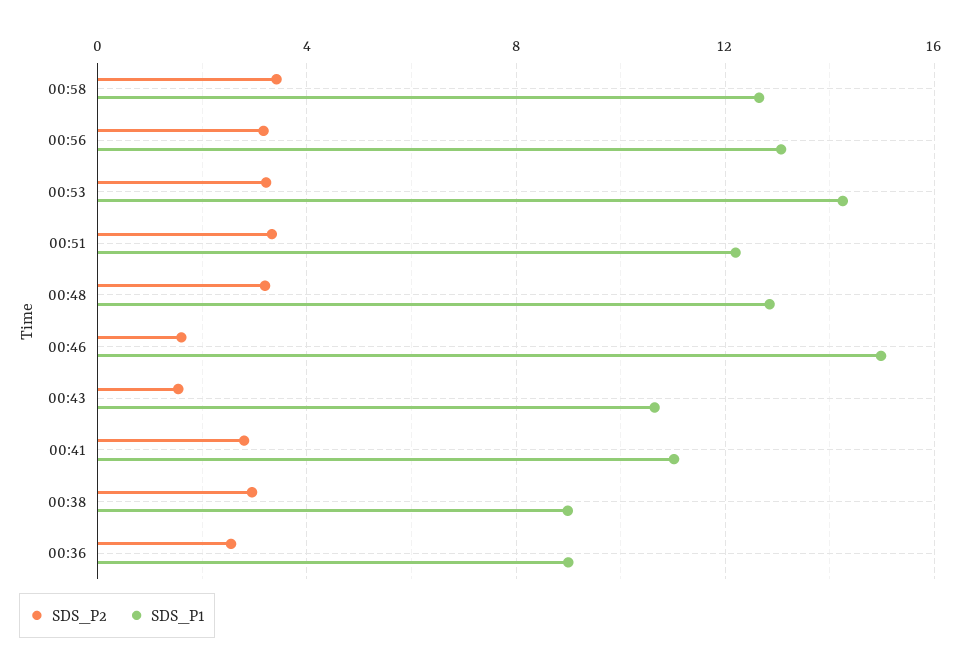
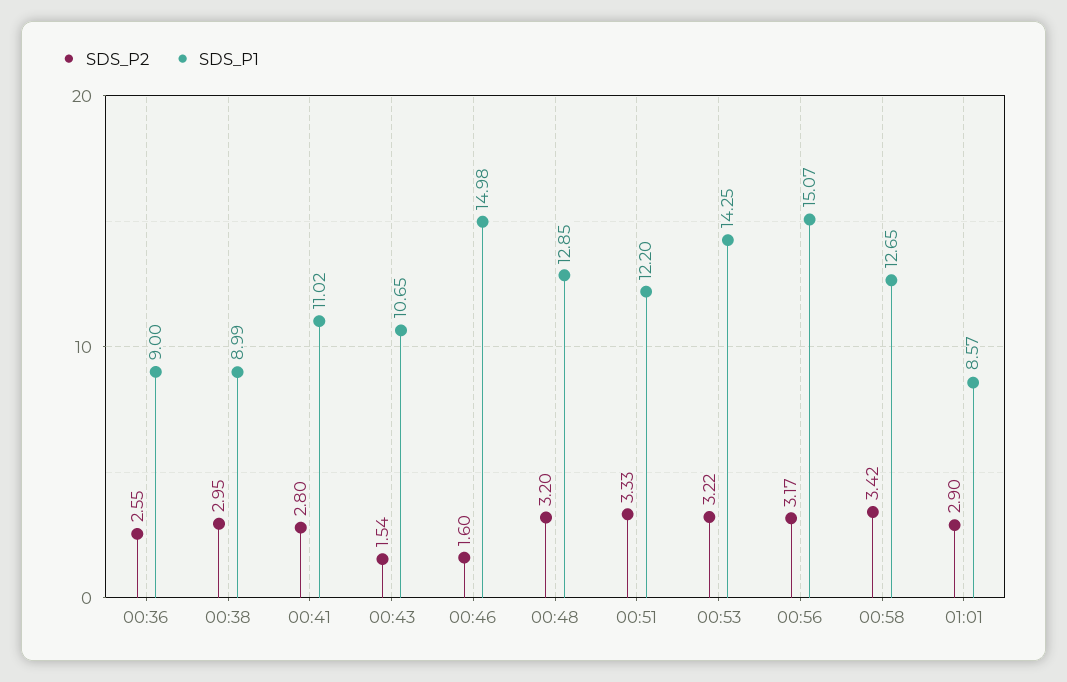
SDS_P1, 00:56: 13 -> 15.07
SDS_P2, 01:01: none -> 2.9
SDS_P1, 01:01: none -> 8.57

